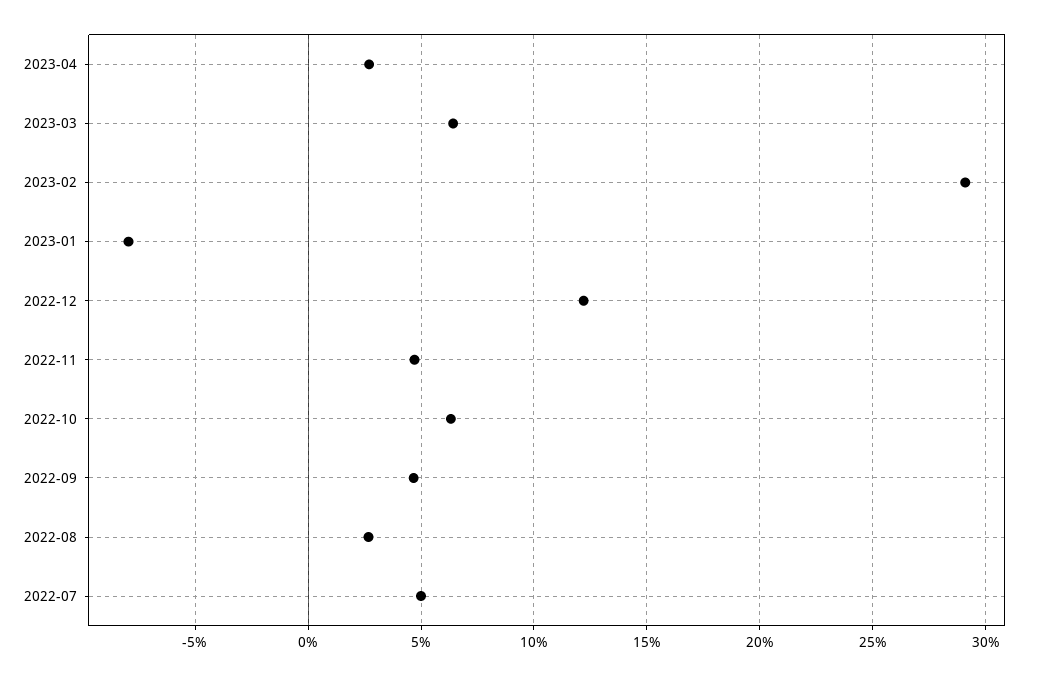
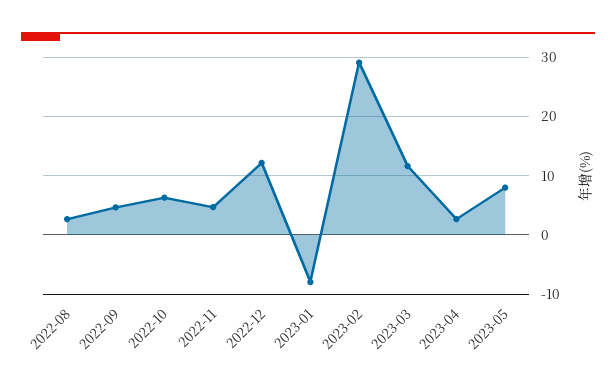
2023-03: 6.5 -> 12
2022-07: 5 -> none
2023-05: none -> 8

